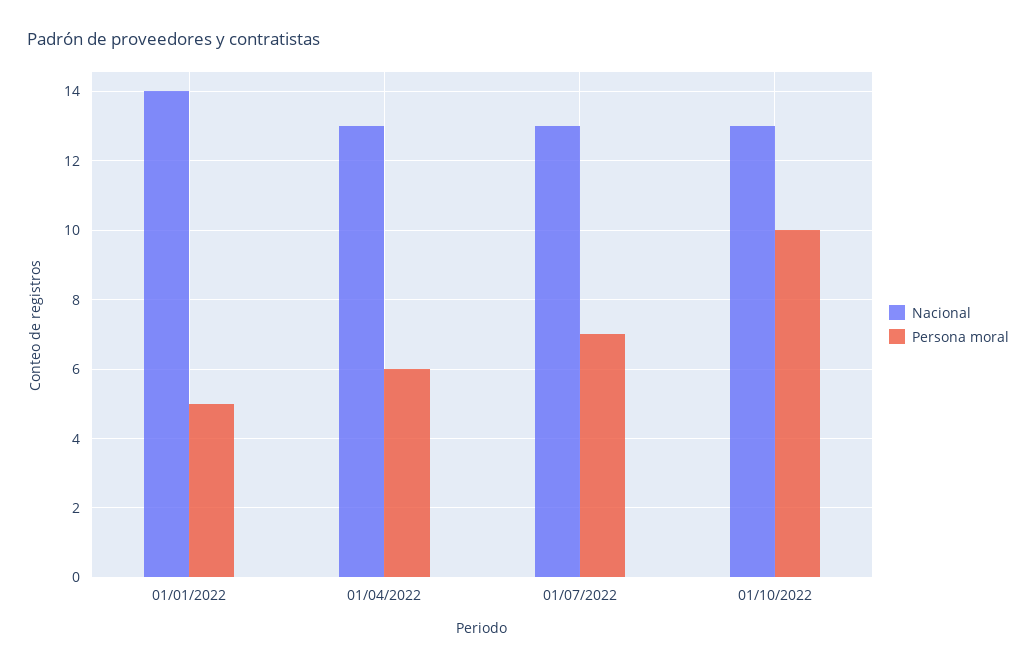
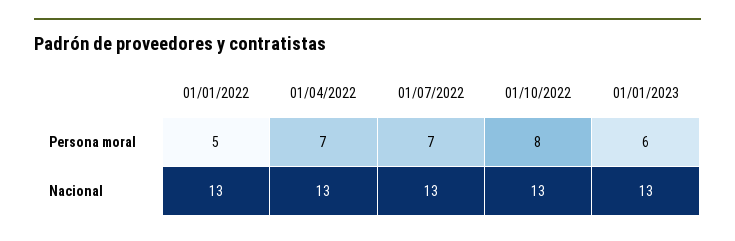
Nacional, 01/01/2022: 14 -> 13
Persona moral, 01/04/2022: 6 -> 7
Persona moral, 01/10/2022: 10 -> 8
Persona moral, 01/01/2023: none -> 6
Nacional, 01/01/2023: none -> 13

